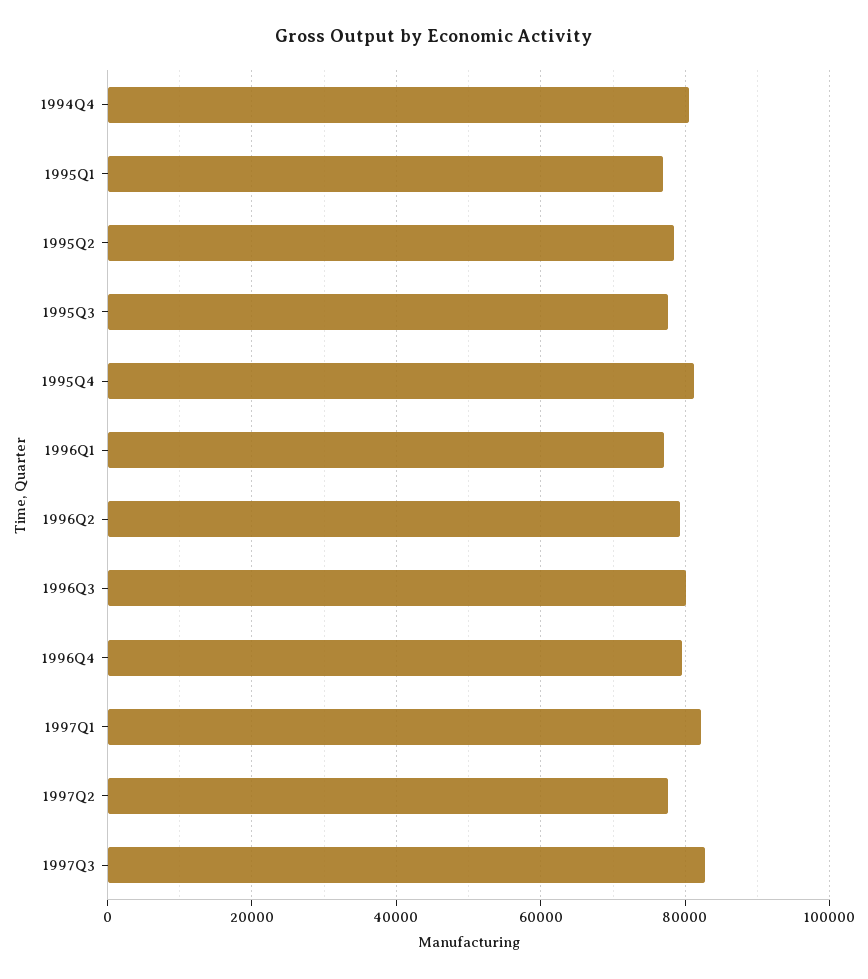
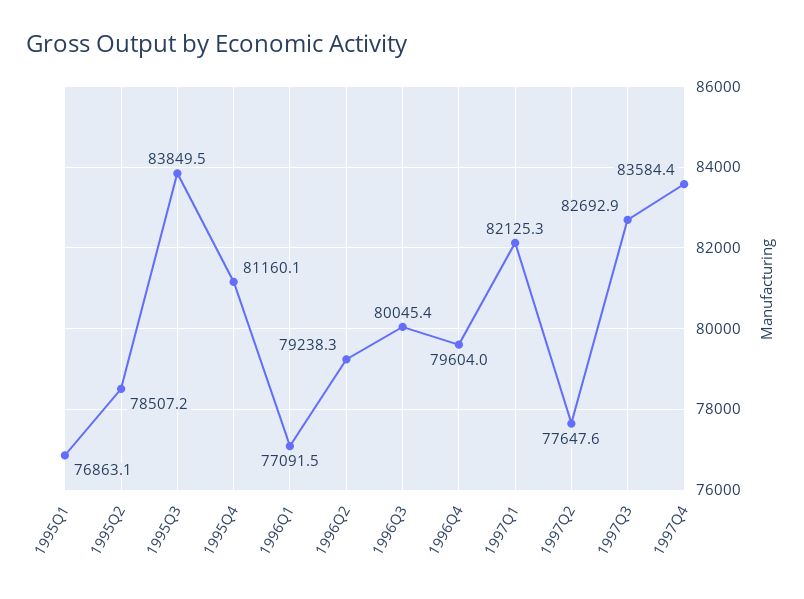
1994Q4: 80000 -> none
1995Q3: 78000 -> 83849.5
1997Q4: none -> 83584.4

